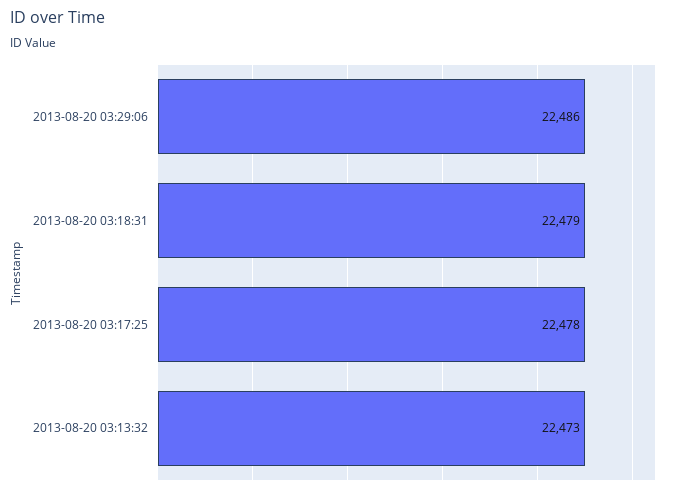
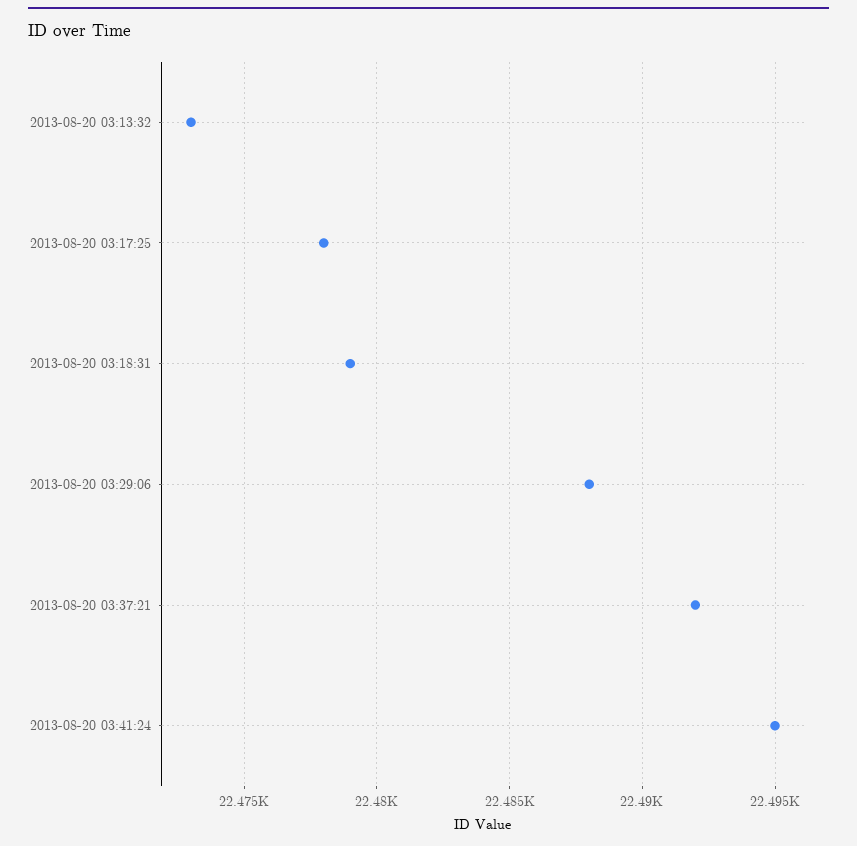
2013-08-20 03:29:06: 22486 -> 22488
2013-08-20 03:37:21: none -> 22492
2013-08-20 03:41:24: none -> 22495

